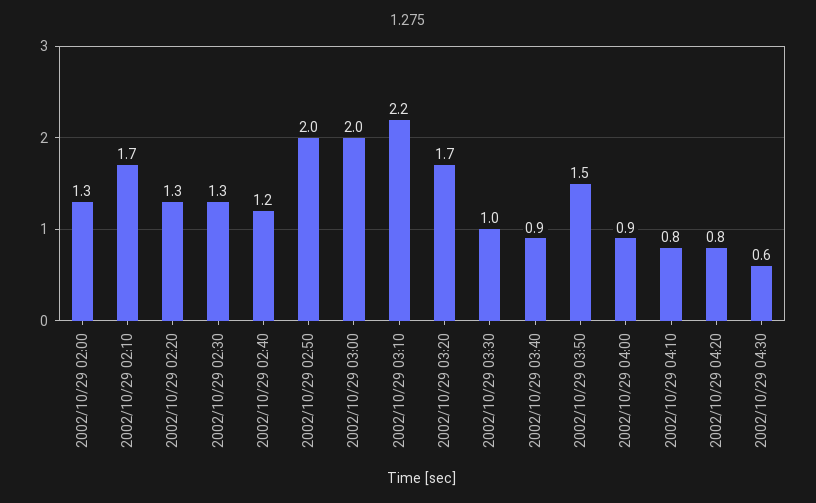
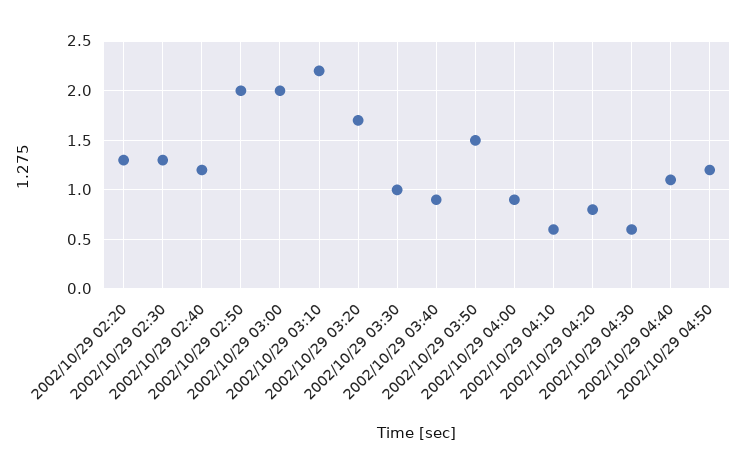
2002/10/29 02:00: 1.3 -> none
2002/10/29 02:10: 1.7 -> none
2002/10/29 04:10: 0.8 -> 0.6
2002/10/29 04:40: none -> 1.1
2002/10/29 04:50: none -> 1.2

